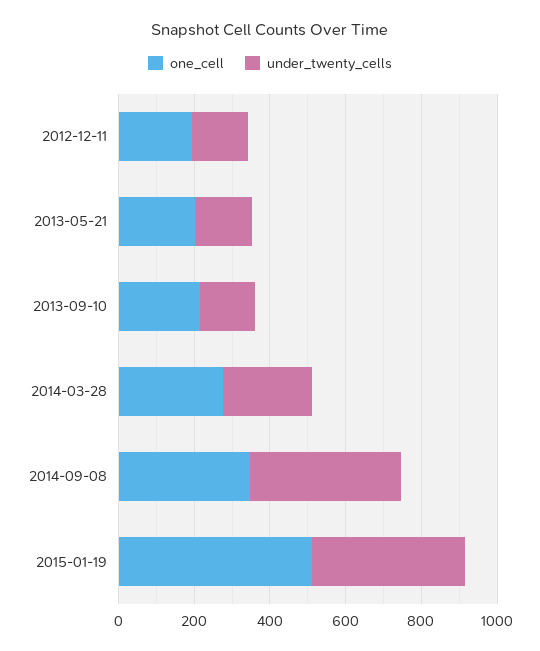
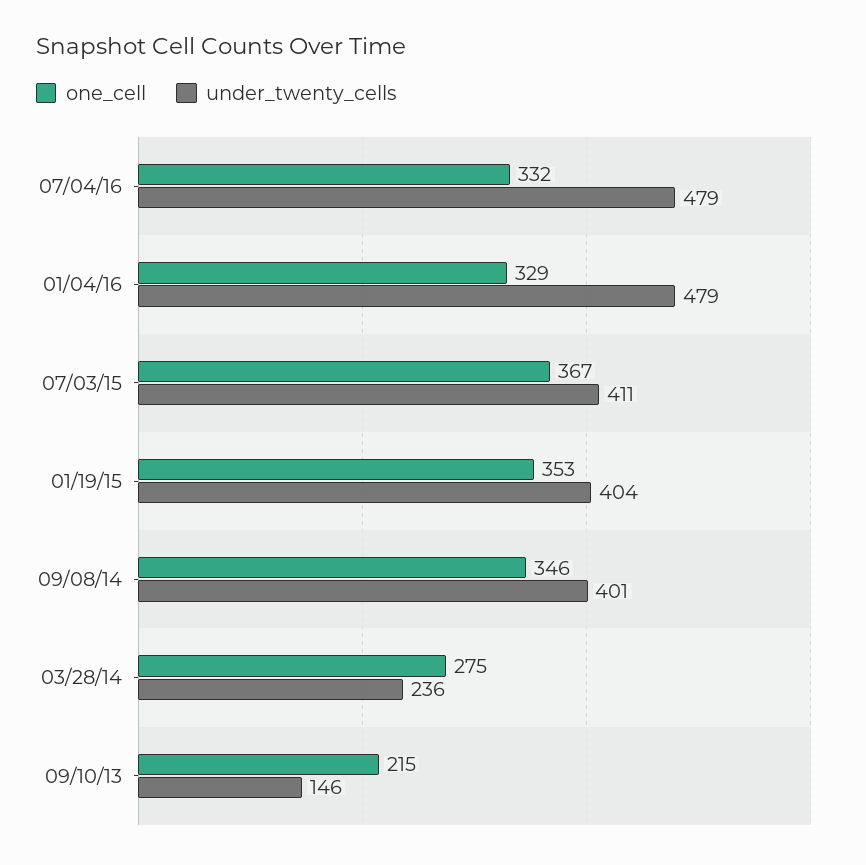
one_cell, 2012-12-11: 200 -> none
under_twenty_cells, 2012-12-11: 150 -> none
one_cell, 2013-05-21: 200 -> none
under_twenty_cells, 2013-05-21: 150 -> none
one_cell, 2015-01-19: 500 -> 353
one_cell, 07/04/16: none -> 332
under_twenty_cells, 07/04/16: none -> 479
one_cell, 01/04/16: none -> 329
under_twenty_cells, 01/04/16: none -> 479
one_cell, 07/03/15: none -> 367
under_twenty_cells, 07/03/15: none -> 411

